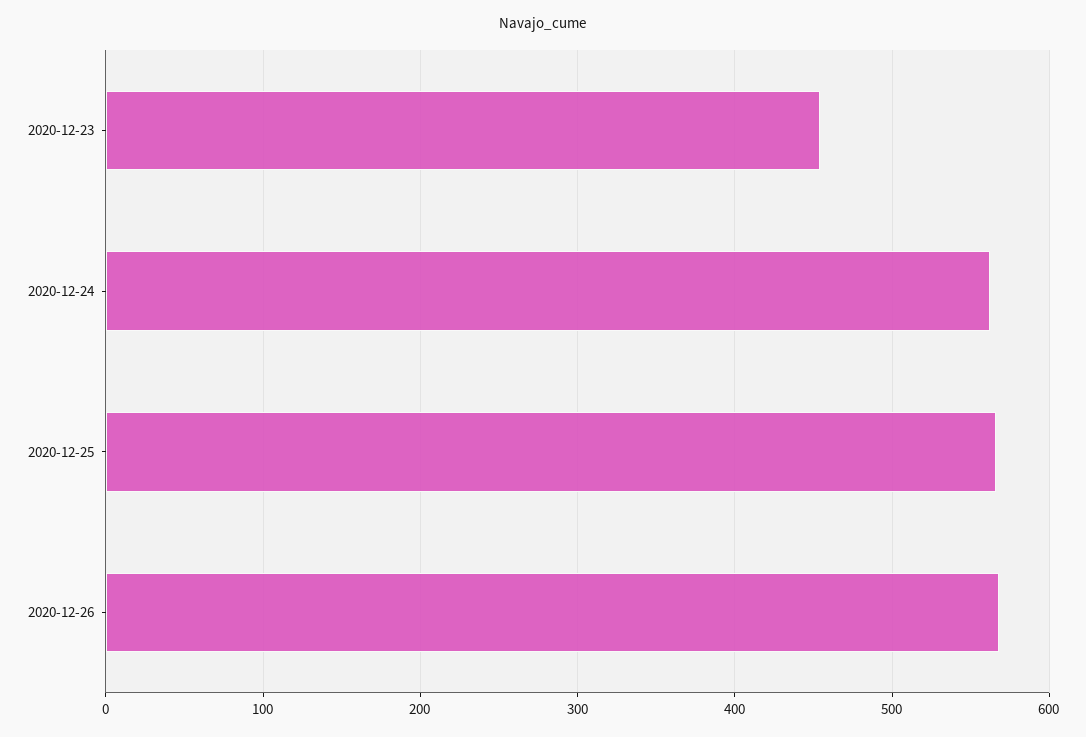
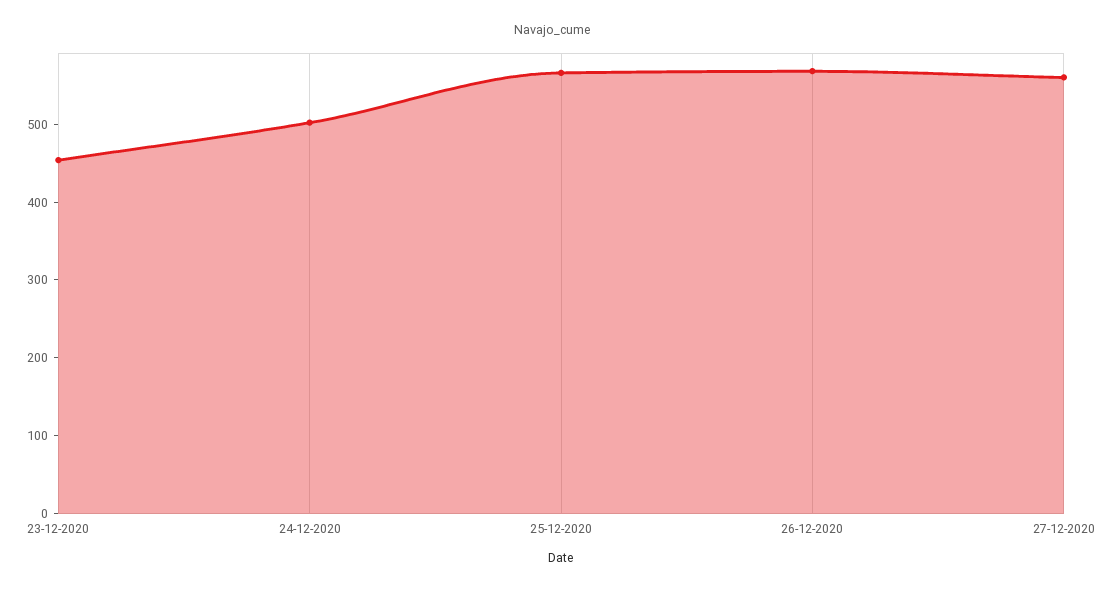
2020-12-24: 560 -> 500
27-12-2020: none -> 560

